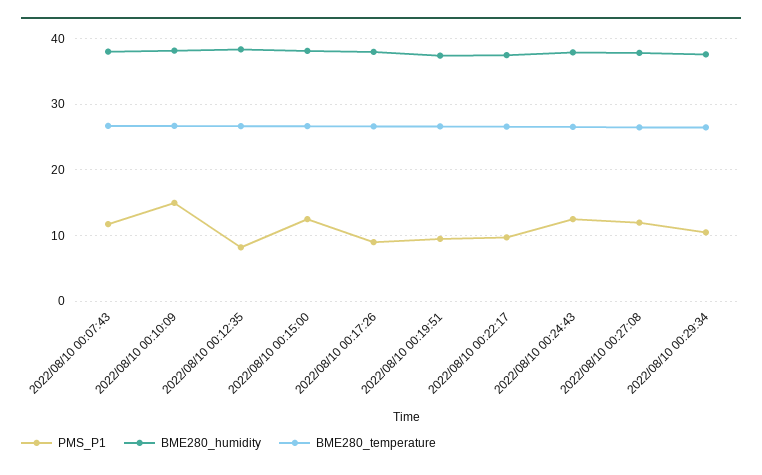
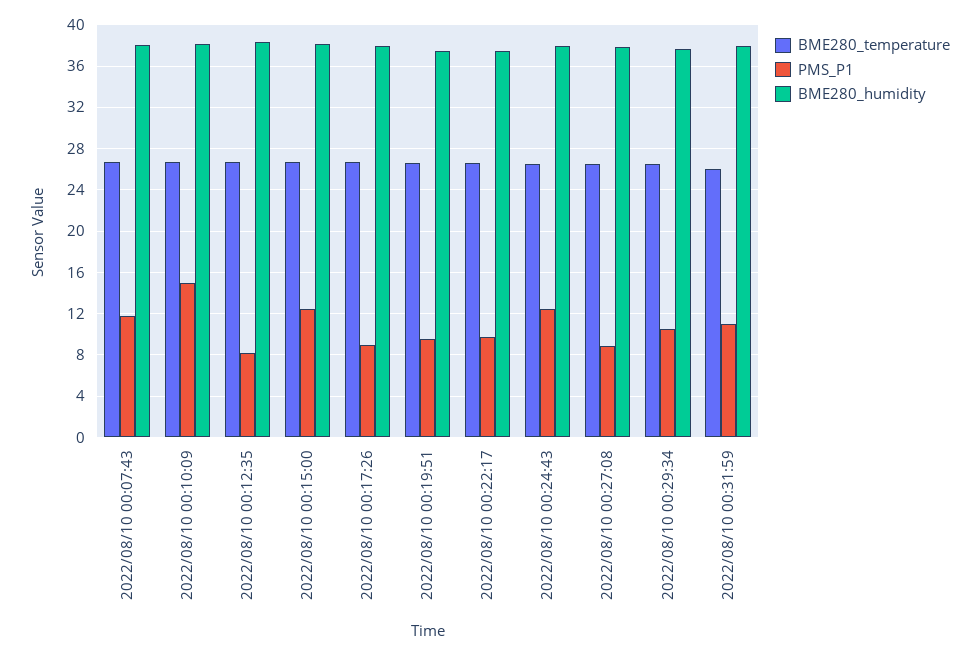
PMS_P1, 2022/08/10 00:27:08: 12 -> 9
BME280_temperature, 2022/08/10 00:31:59: none -> 26
PMS_P1, 2022/08/10 00:31:59: none -> 11
BME280_humidity, 2022/08/10 00:31:59: none -> 38

